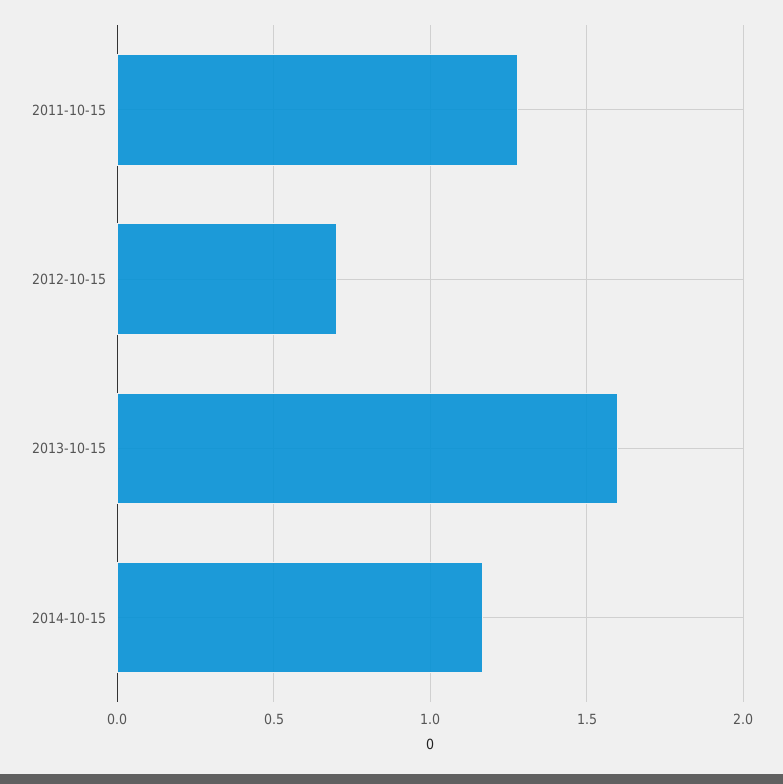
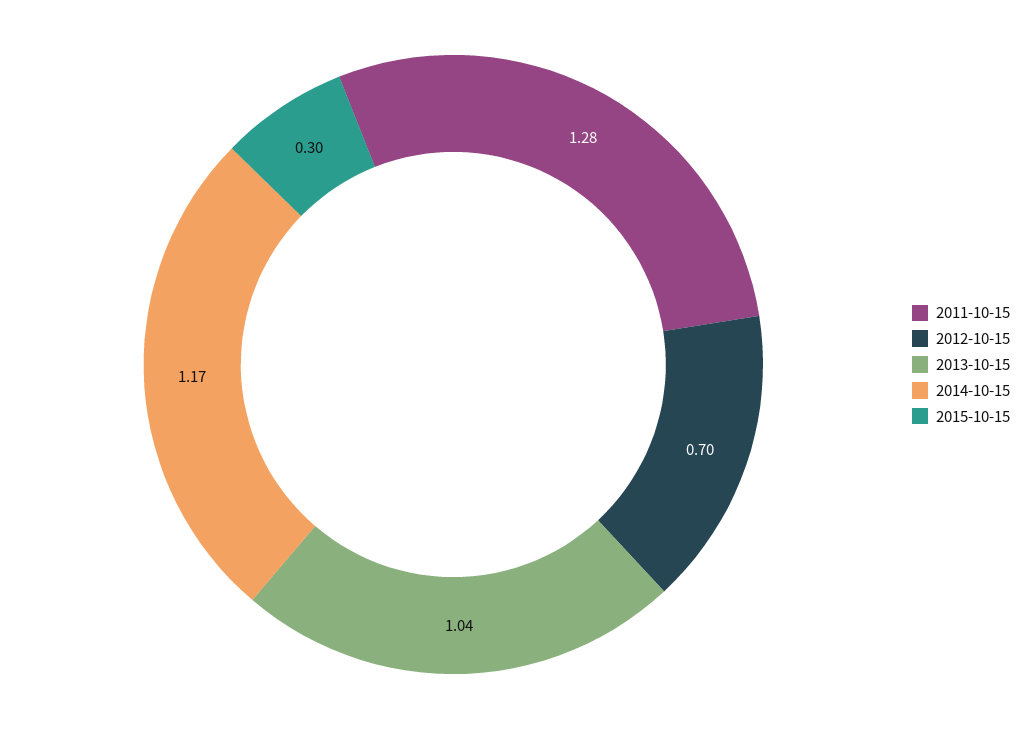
2013-10-15: 1.6 -> 1.04
2015-10-15: none -> 0.3

